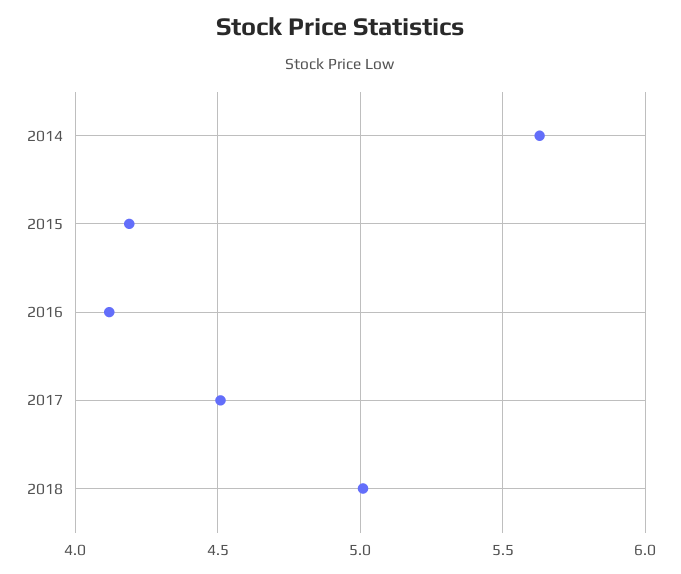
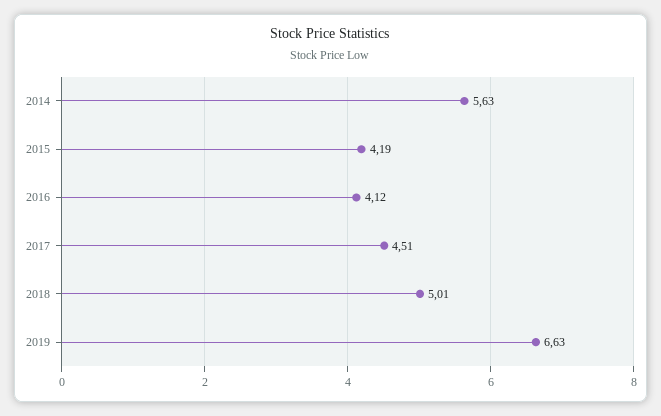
2019: none -> 6.63

